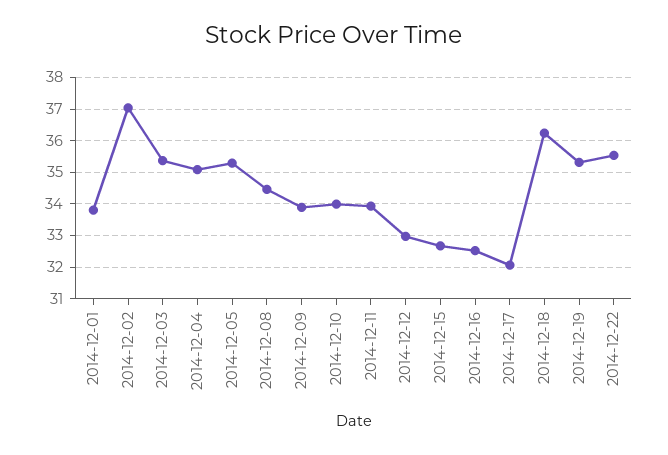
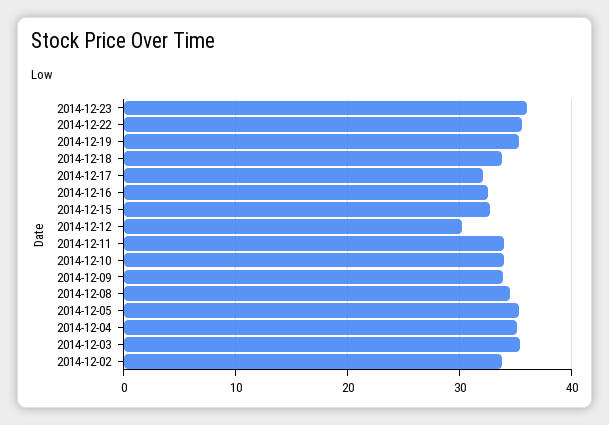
2014-12-01: 33.8 -> none
2014-12-02: 37 -> 34
2014-12-12: 33 -> 30
2014-12-18: 36.2 -> 34
2014-12-23: none -> 36

